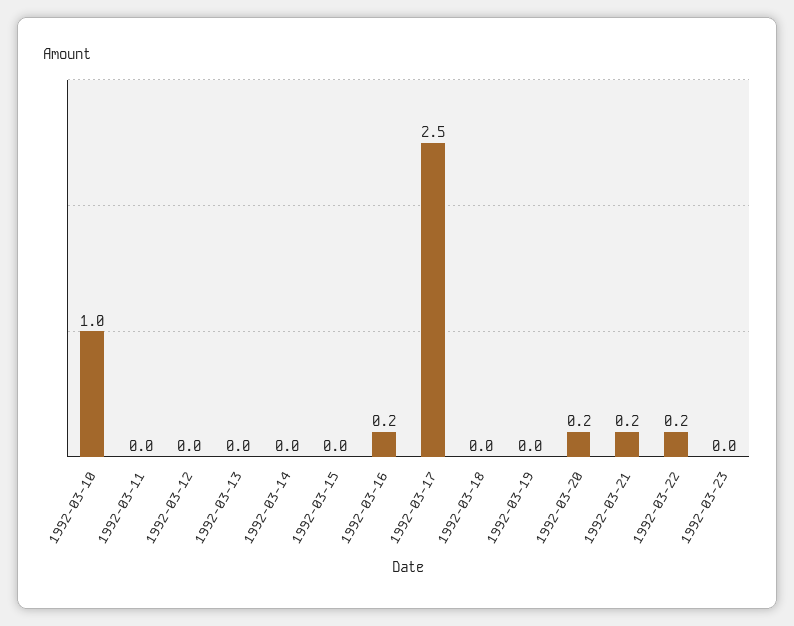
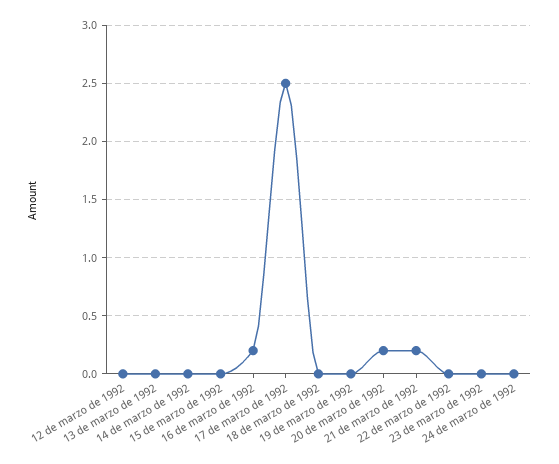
1992-03-10: 1 -> none
1992-03-11: 0 -> none
1992-03-22: 0.2 -> 0
24 de marzo de 1992: none -> 0

